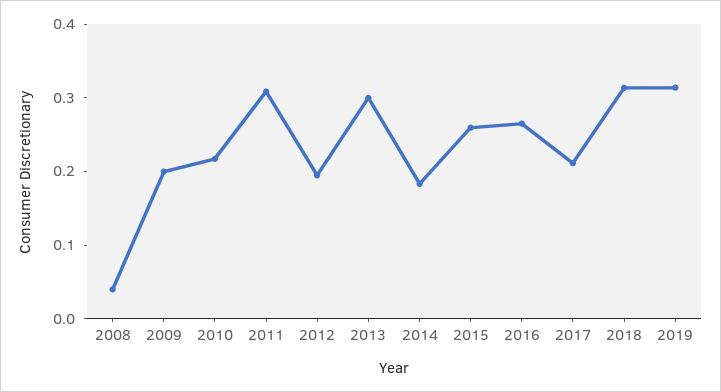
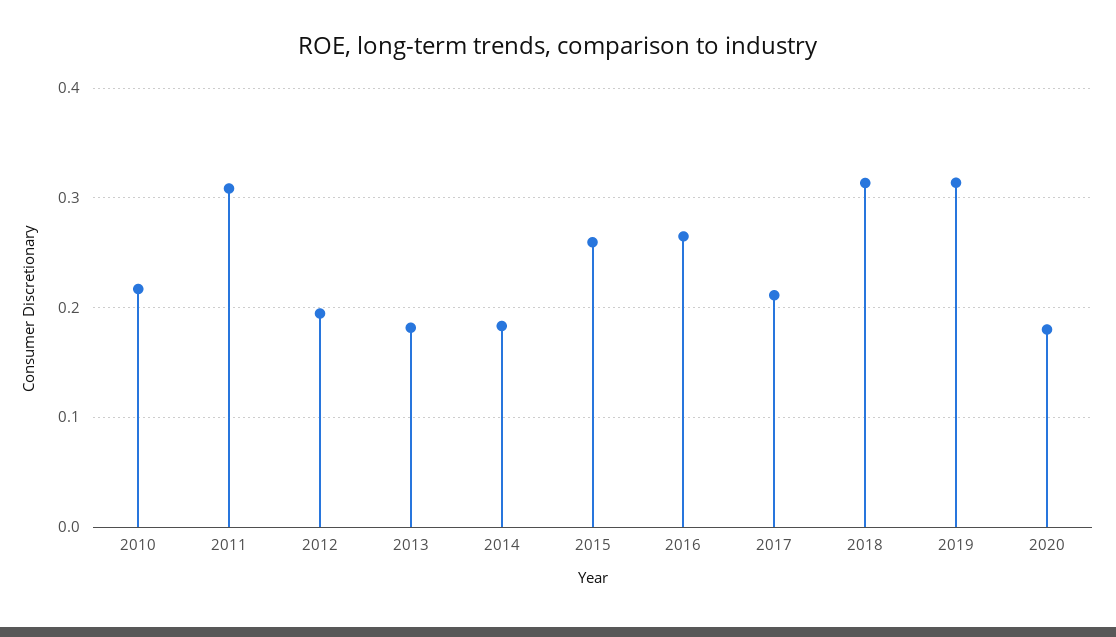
2008: 0.04 -> none
2009: 0.2 -> none
2013: 0.3 -> 0.18
2020: none -> 0.18

